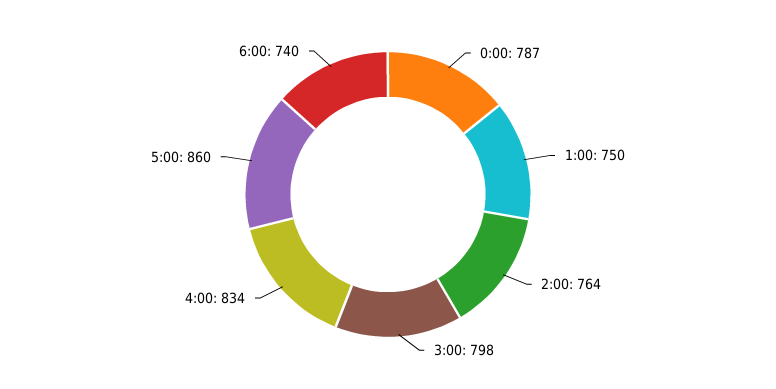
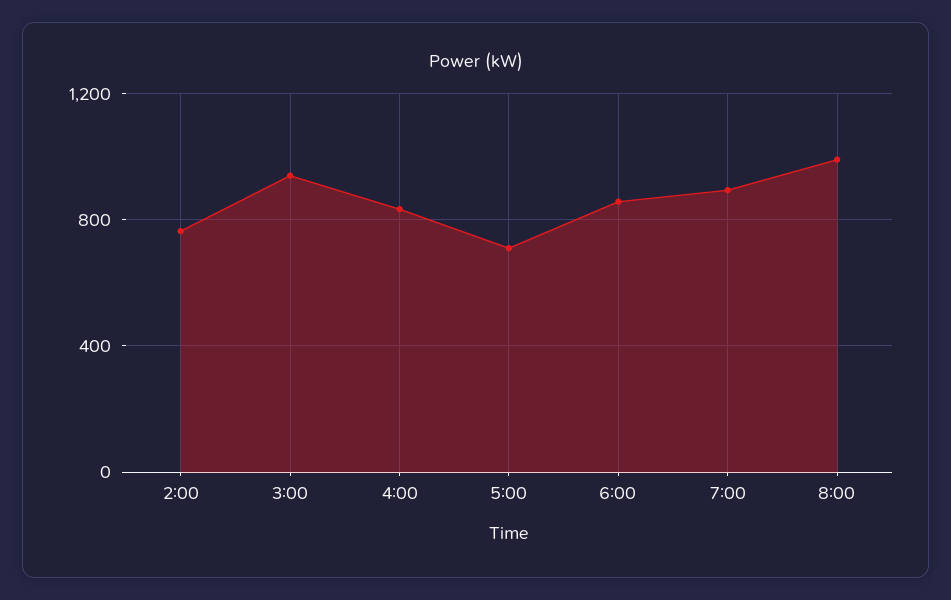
0:00: 787 -> none
1:00: 750 -> none
3:00: 798 -> 950
5:00: 860 -> 700
6:00: 740 -> 850
7:00: none -> 900
8:00: none -> 1000

